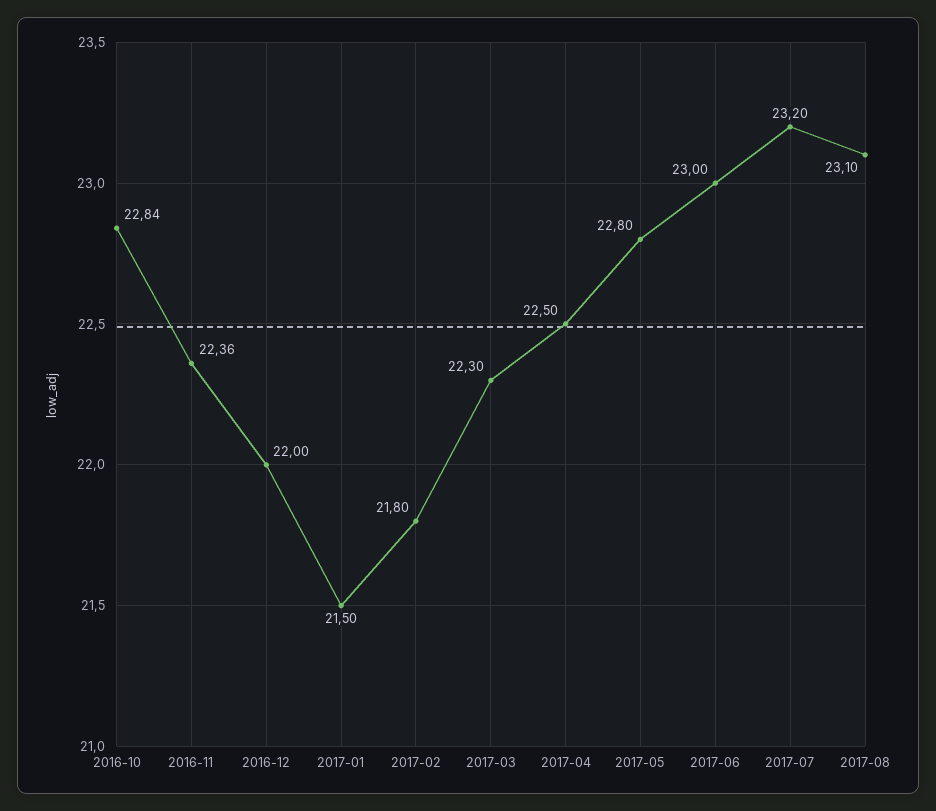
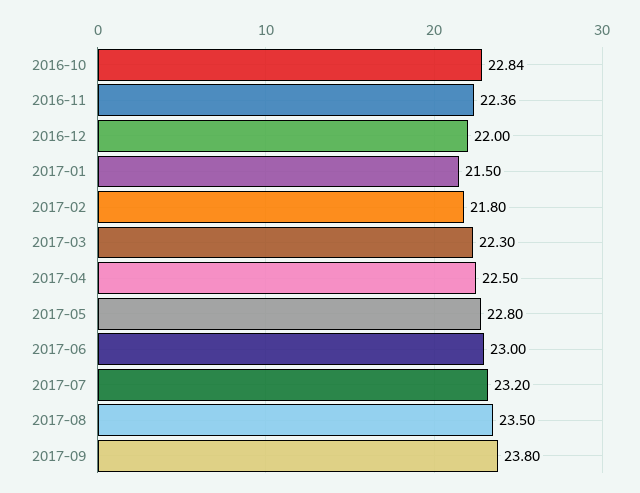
2017-08: 23.1 -> 23.5
2017-09: none -> 23.8

